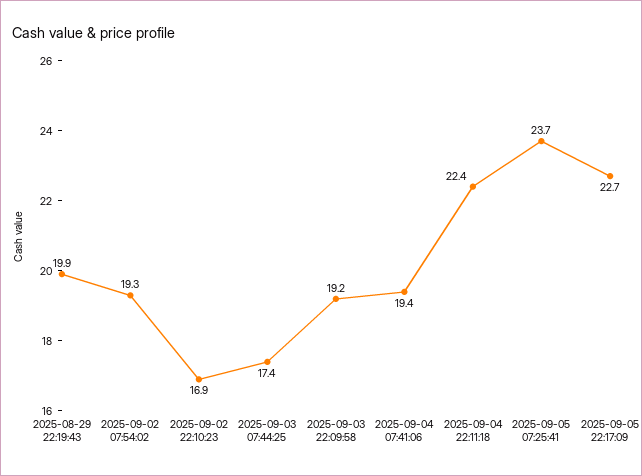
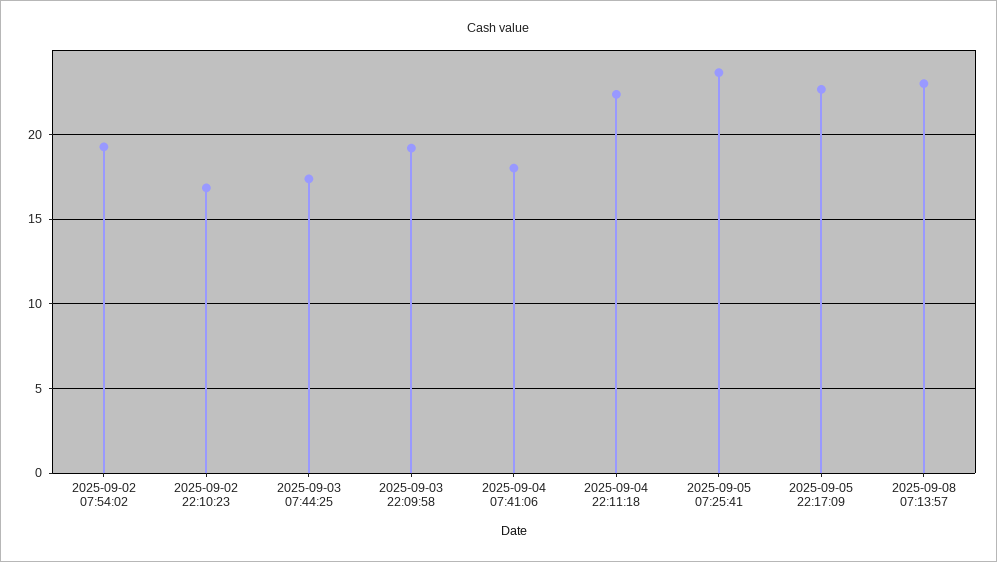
2025-08-29 22:19:43: 19.9 -> none
2025-09-04 07:41:06: 19.4 -> 18
2025-09-08 07:13:57: none -> 23

